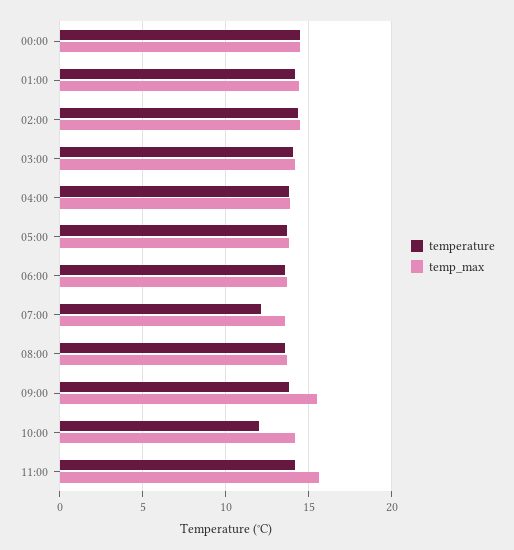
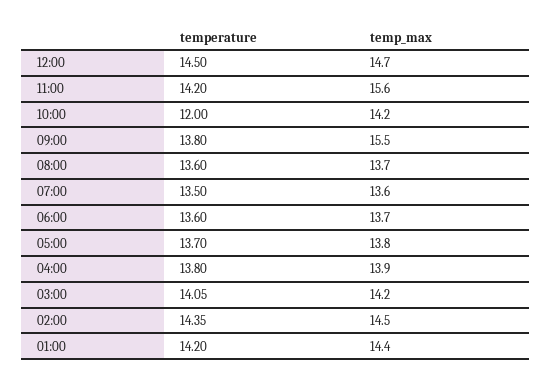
temperature, 00:00: 14.5 -> none
temp_max, 00:00: 14.5 -> none
temperature, 07:00: 12 -> 13.5
temperature, 12:00: none -> 14.5
temp_max, 12:00: none -> 14.7

